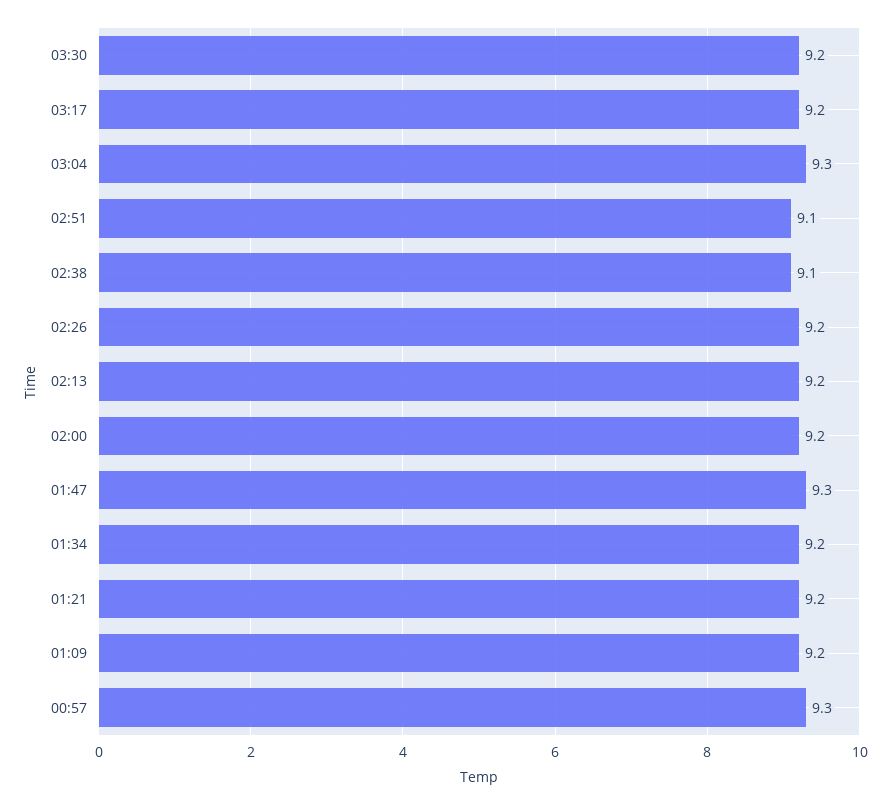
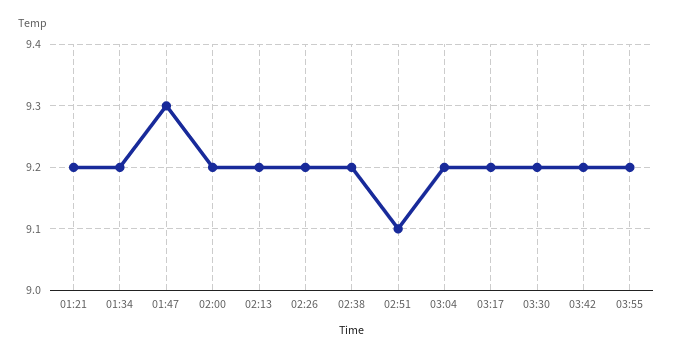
03:04: 9.3 -> 9.2
02:38: 9.1 -> 9.2
01:09: 9.2 -> none
00:57: 9.3 -> none
03:42: none -> 9.2
03:55: none -> 9.2

